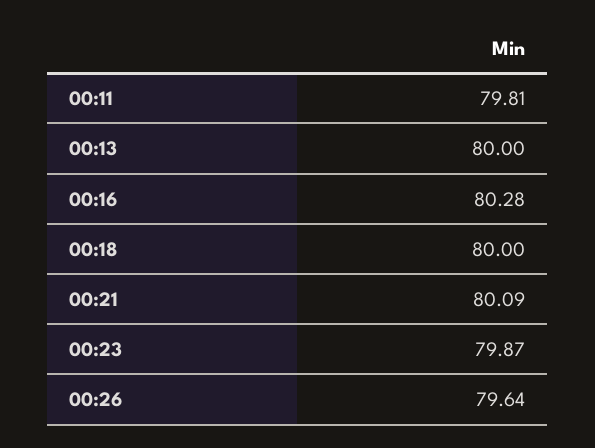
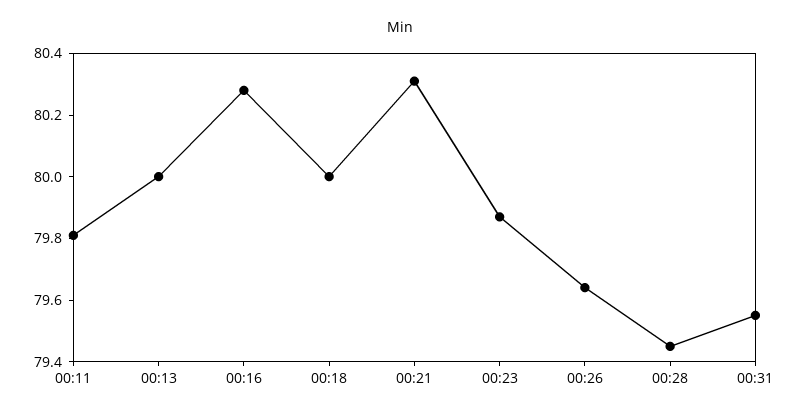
00:21: 80.09 -> 80.3
00:28: none -> 79.45
00:31: none -> 79.55

